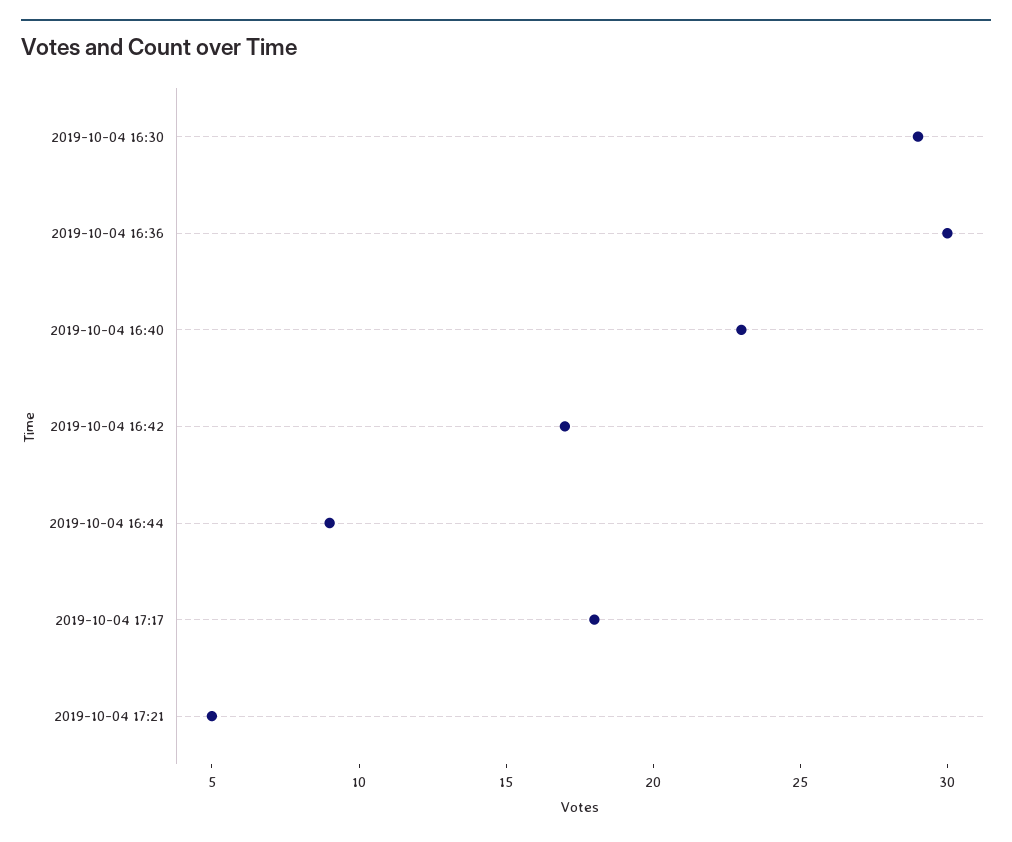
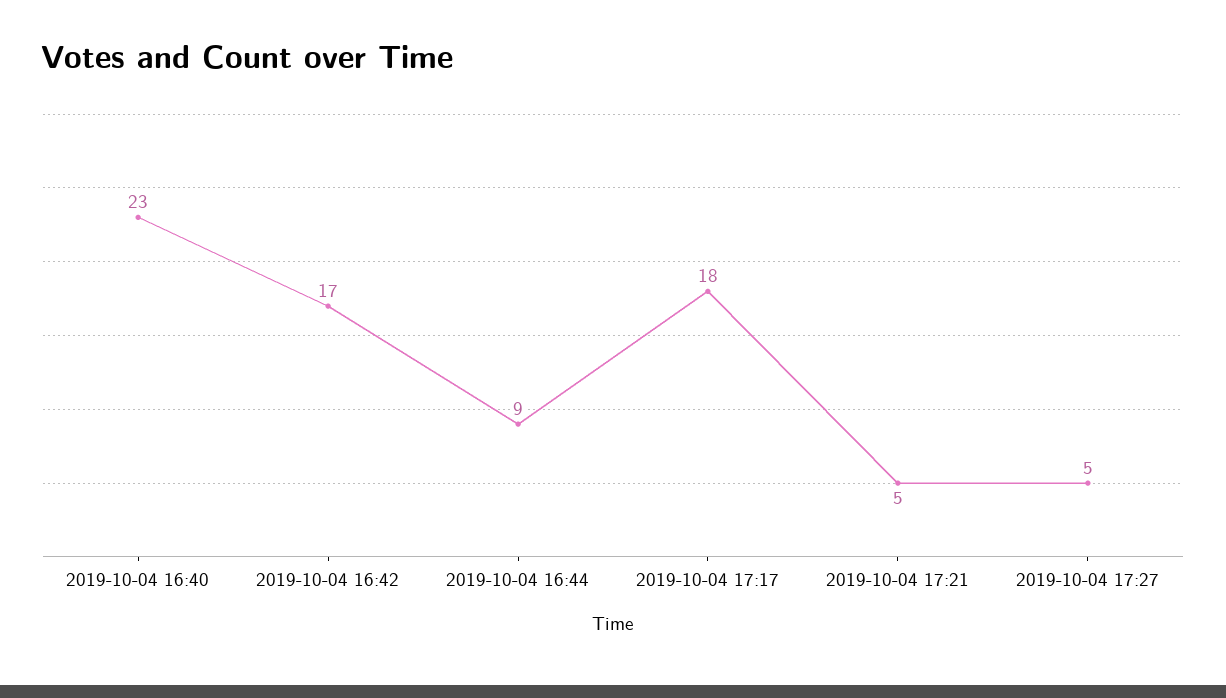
2019-10-04 16:30: 29 -> none
2019-10-04 16:36: 30 -> none
2019-10-04 17:27: none -> 5

